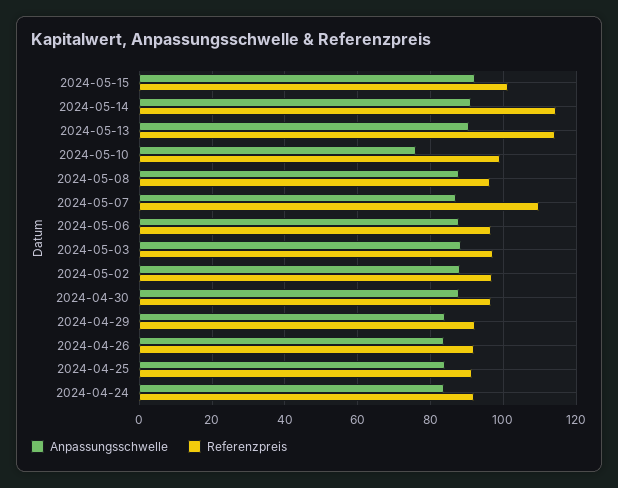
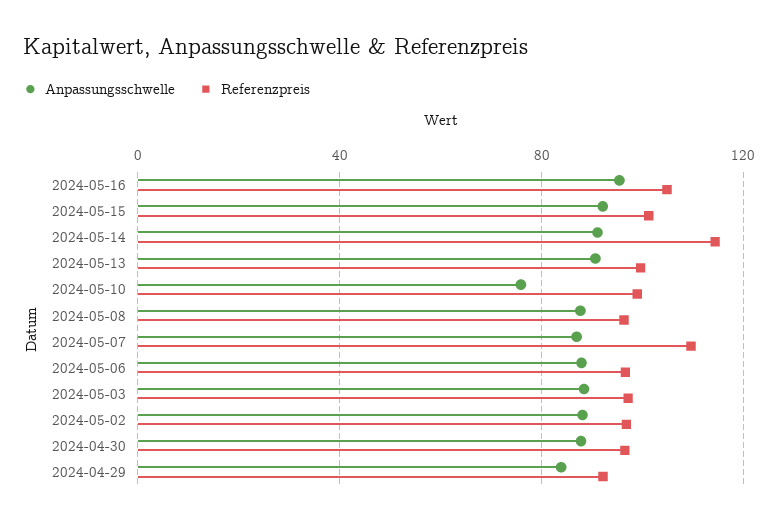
Referenzpreis, 2024-05-13: 114 -> 100
Anpassungsschwelle, 2024-04-26: 84 -> none
Referenzpreis, 2024-04-26: 92 -> none
Anpassungsschwelle, 2024-04-25: 84 -> none
Referenzpreis, 2024-04-25: 92 -> none
Anpassungsschwelle, 2024-04-24: 84 -> none
Referenzpreis, 2024-04-24: 92 -> none
Anpassungsschwelle, 2024-05-16: none -> 95
Referenzpreis, 2024-05-16: none -> 105

